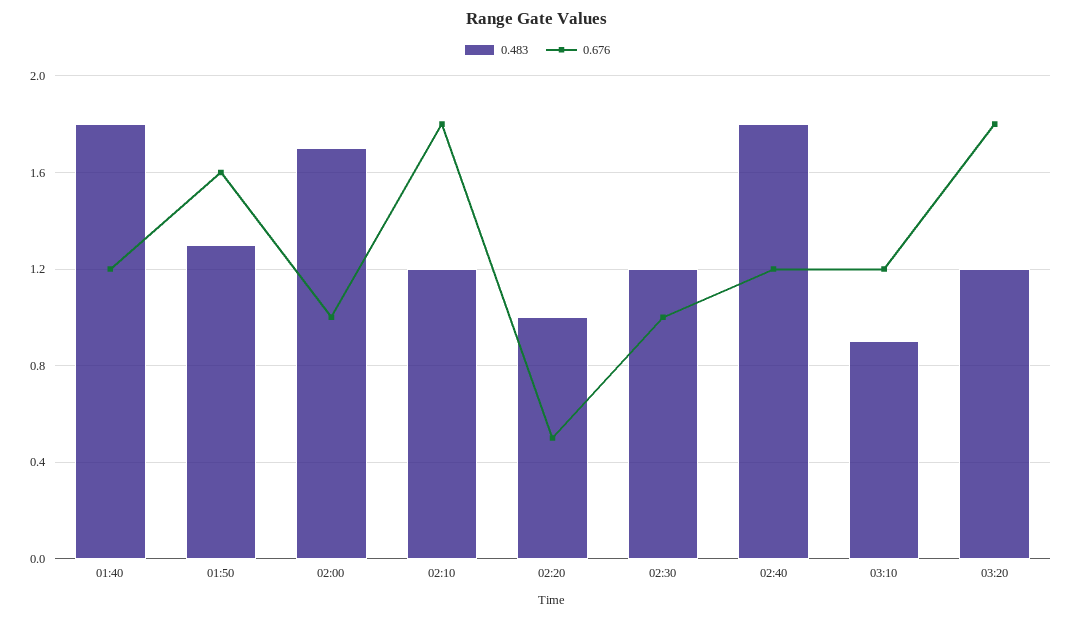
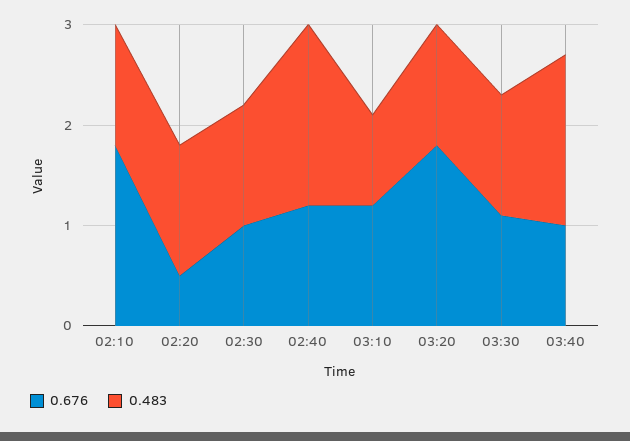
0.483, 01:40: 1.8 -> none
0.676, 01:40: 1.2 -> none
0.483, 01:50: 1.3 -> none
0.676, 01:50: 1.6 -> none
0.483, 02:00: 1.7 -> none
0.676, 02:00: 1 -> none
0.483, 02:20: 1 -> 1.3
0.676, 03:30: none -> 1.1
0.483, 03:30: none -> 1.2
0.676, 03:40: none -> 1
0.483, 03:40: none -> 1.7

